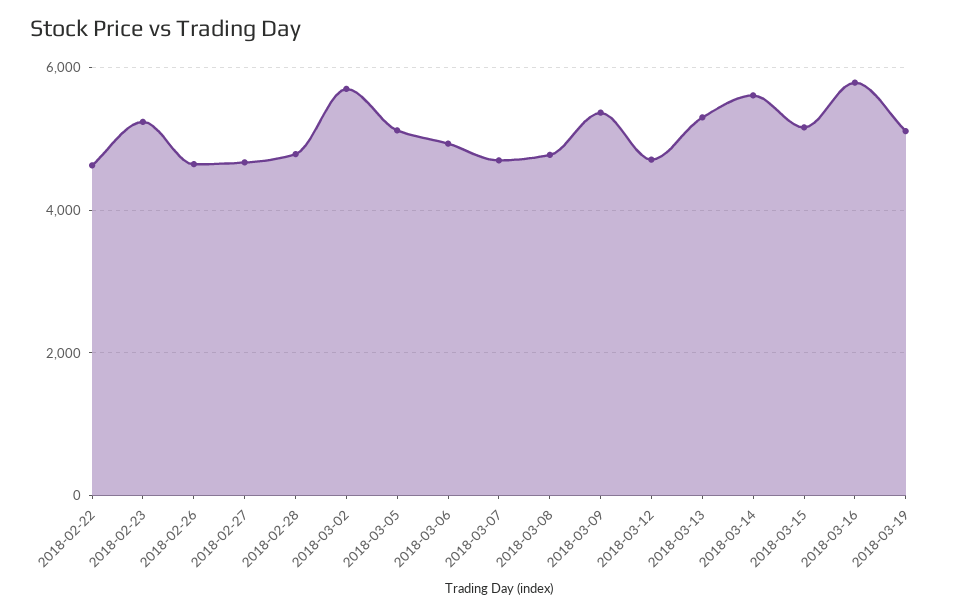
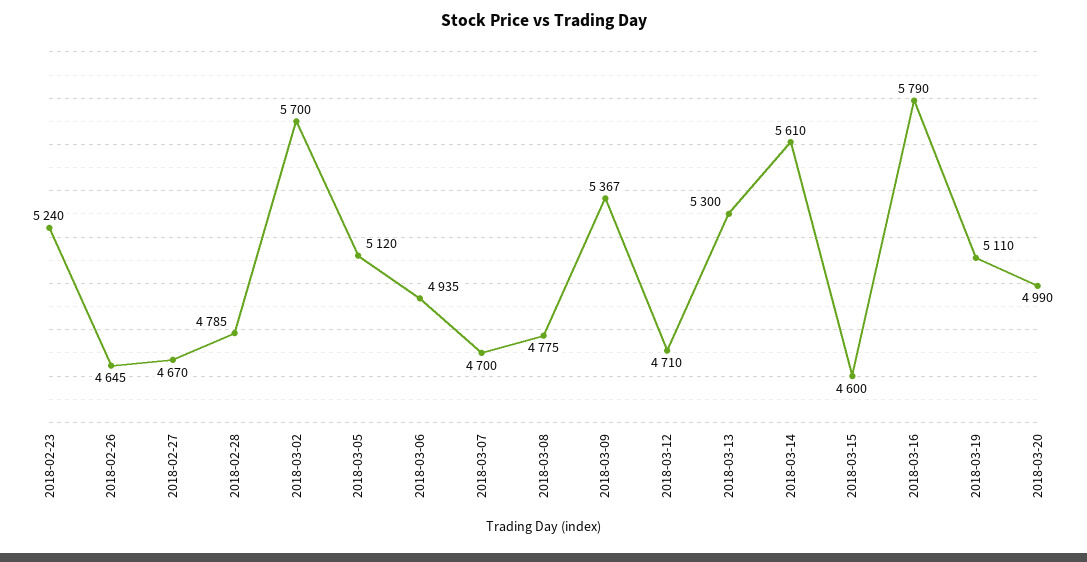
2018-02-22: 4600 -> none
2018-03-15: 5200 -> 4600
2018-03-20: none -> 4990

